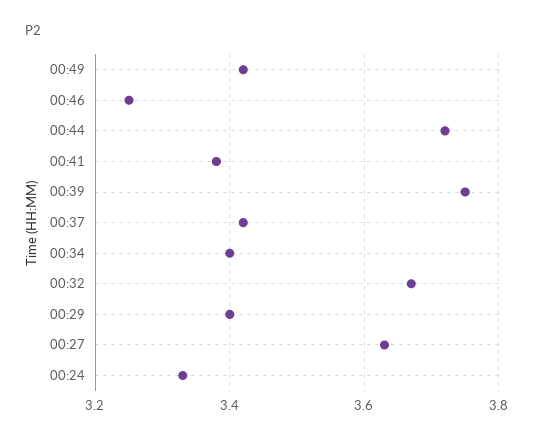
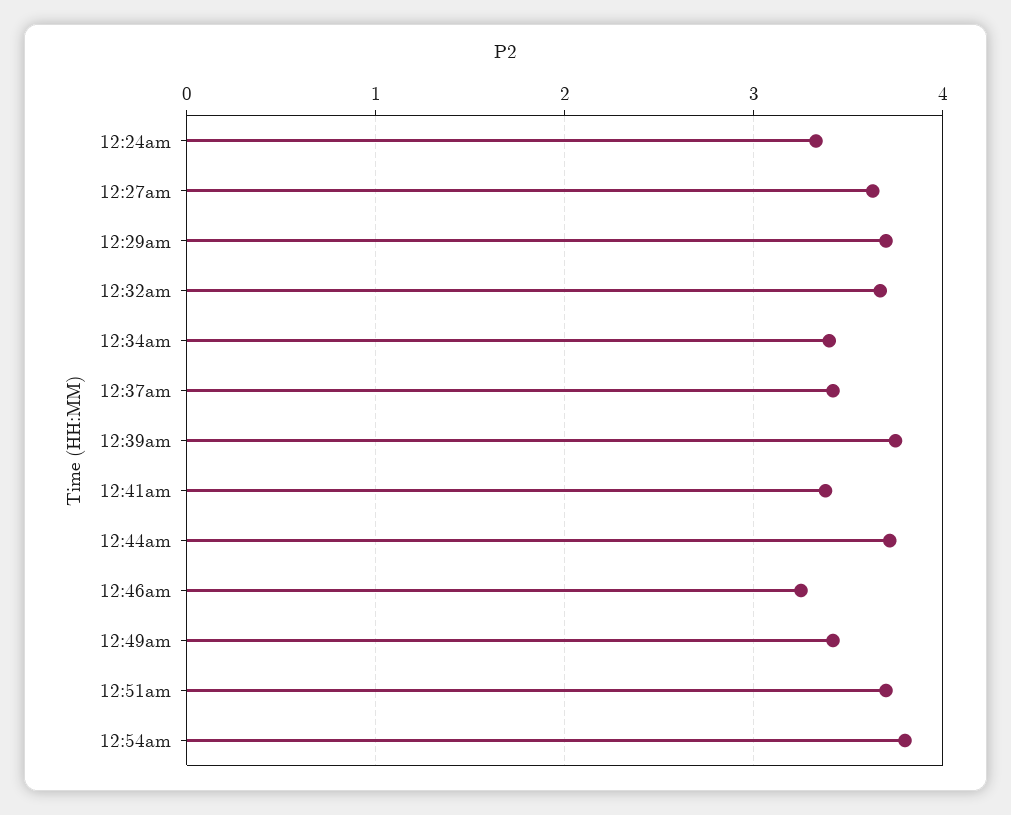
00:29: 3.4 -> 3.7
12:51am: none -> 3.7
12:54am: none -> 3.8

